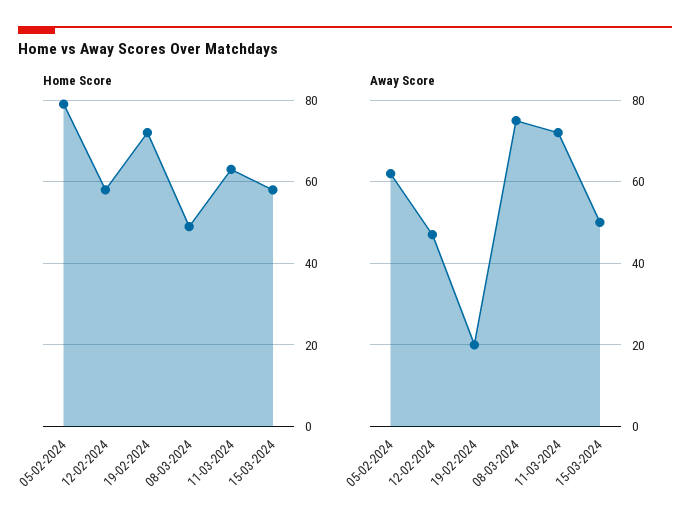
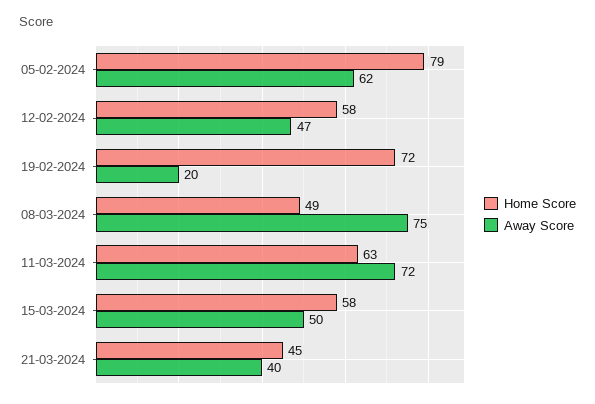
Home Score, 21-03-2024: none -> 45
Away Score, 21-03-2024: none -> 40

